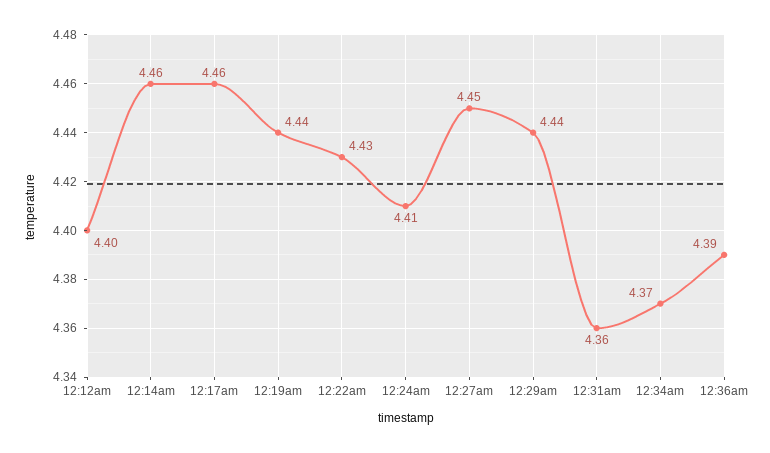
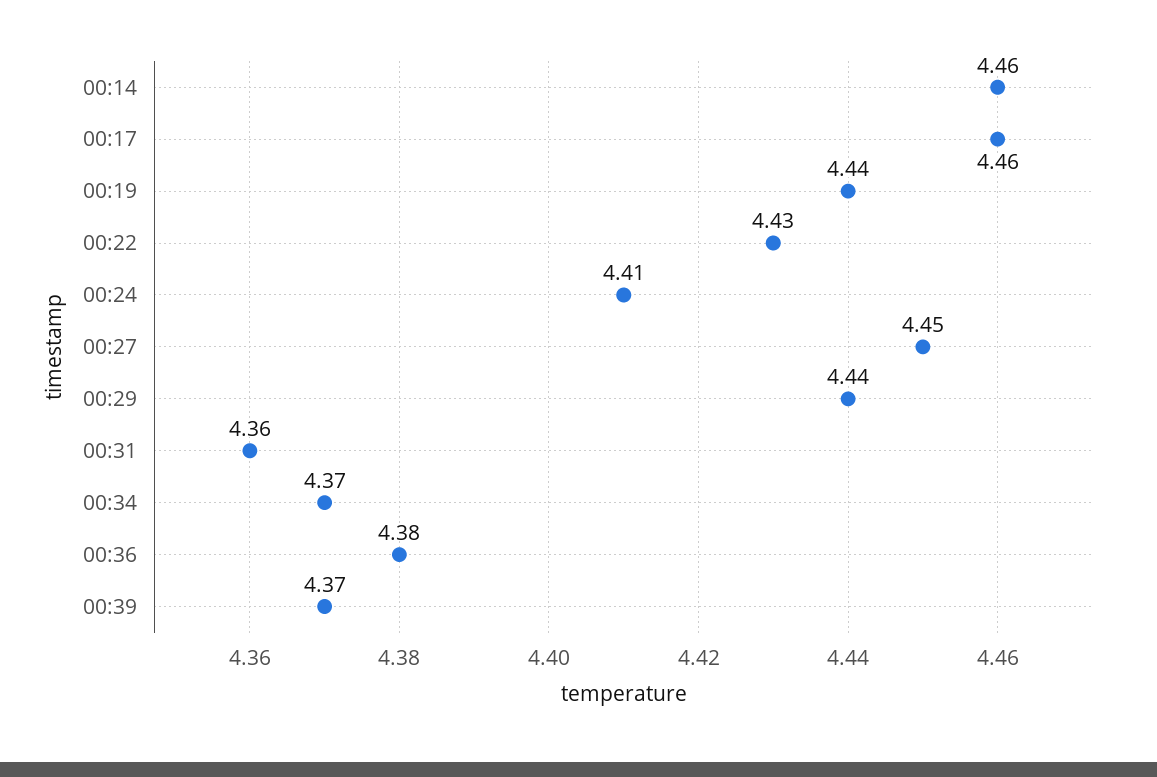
12:12am: 4.4 -> none
12:36am: 4.39 -> 4.38
00:39: none -> 4.37

